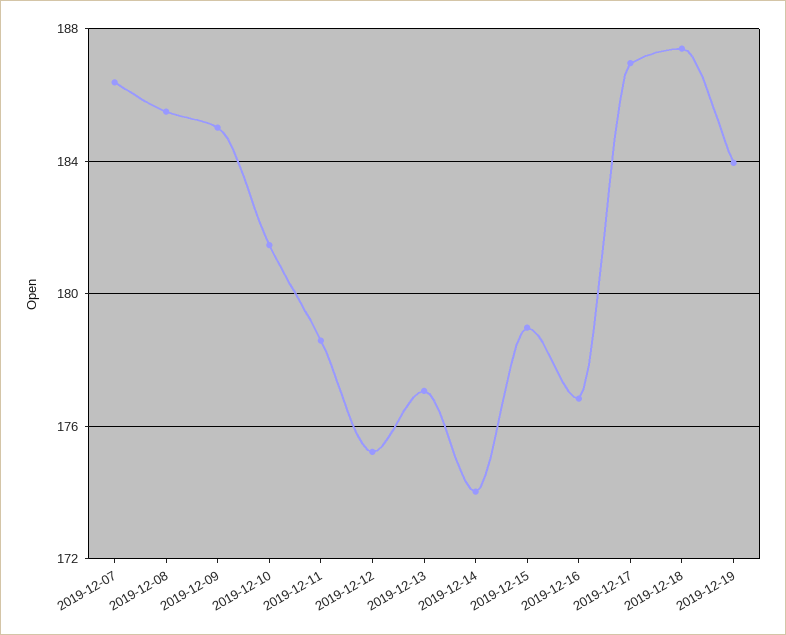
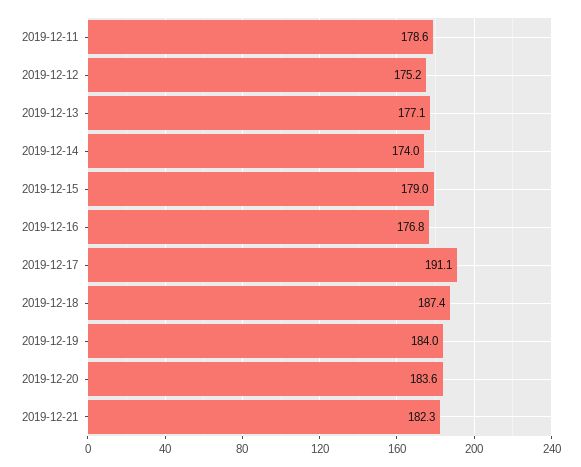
2019-12-07: 186.5 -> none
2019-12-08: 185.5 -> none
2019-12-09: 185 -> none
2019-12-10: 181.5 -> none
2019-12-17: 187 -> 191.1
2019-12-20: none -> 183.6
2019-12-21: none -> 182.3

